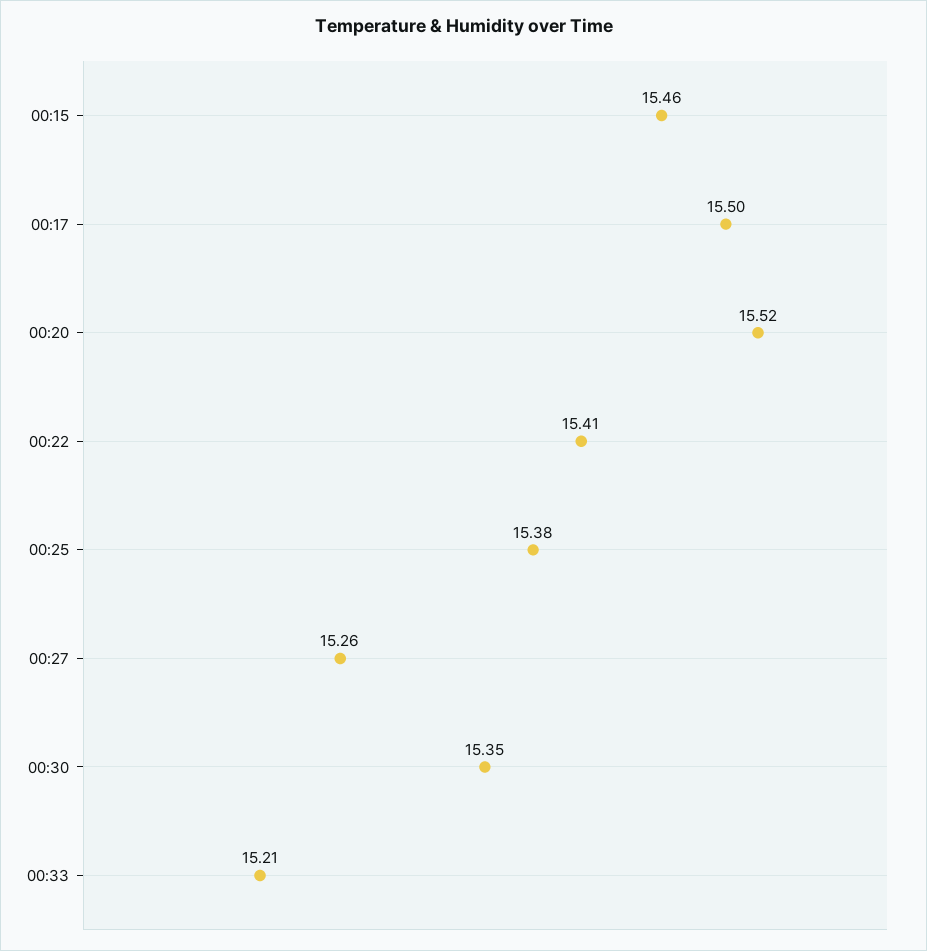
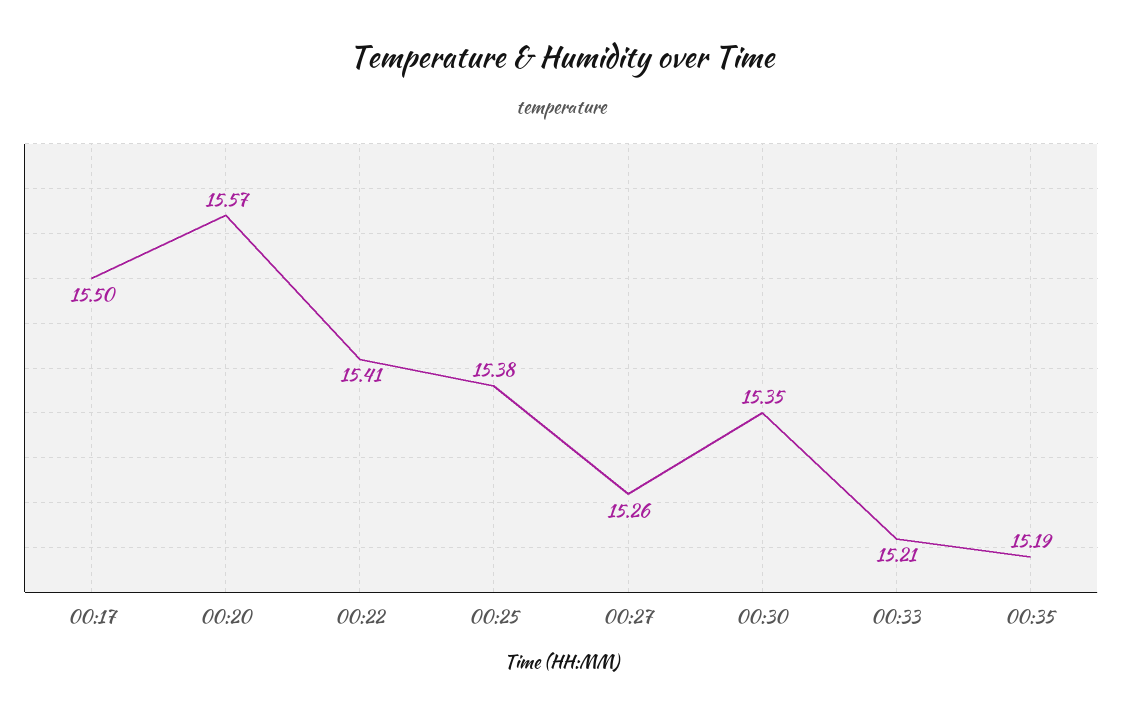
00:15: 15.46 -> none
00:20: 15.52 -> 15.57
00:35: none -> 15.19

